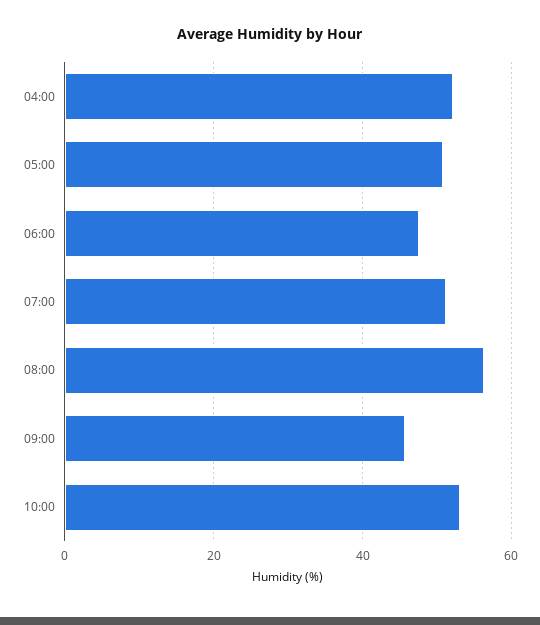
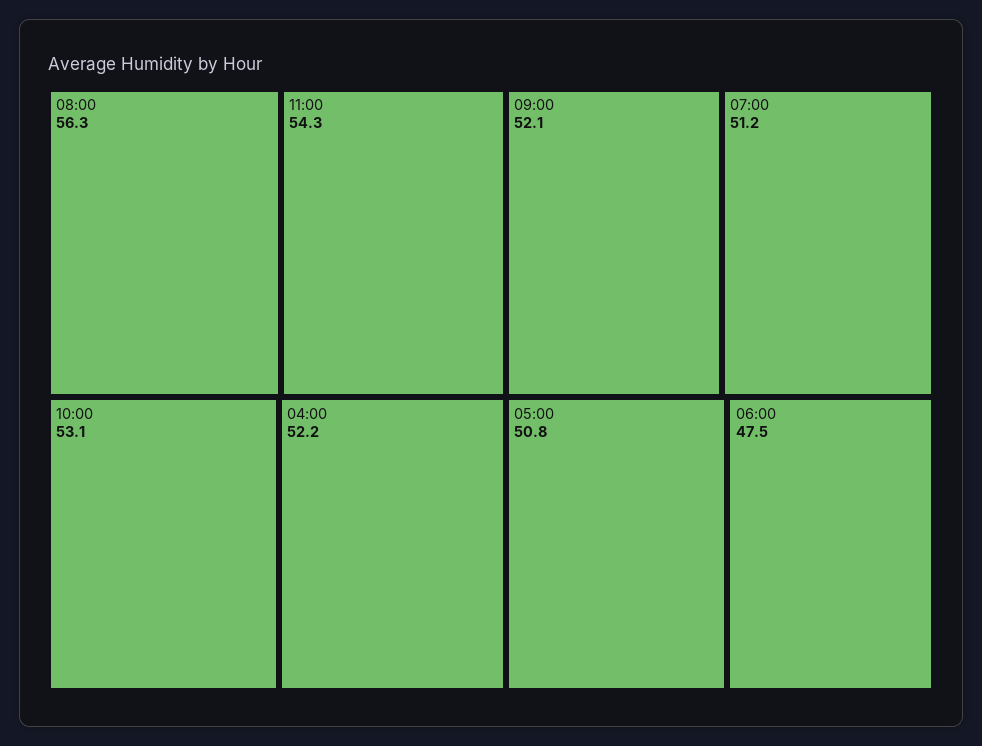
09:00: 46 -> 52.1
11:00: none -> 54.3

